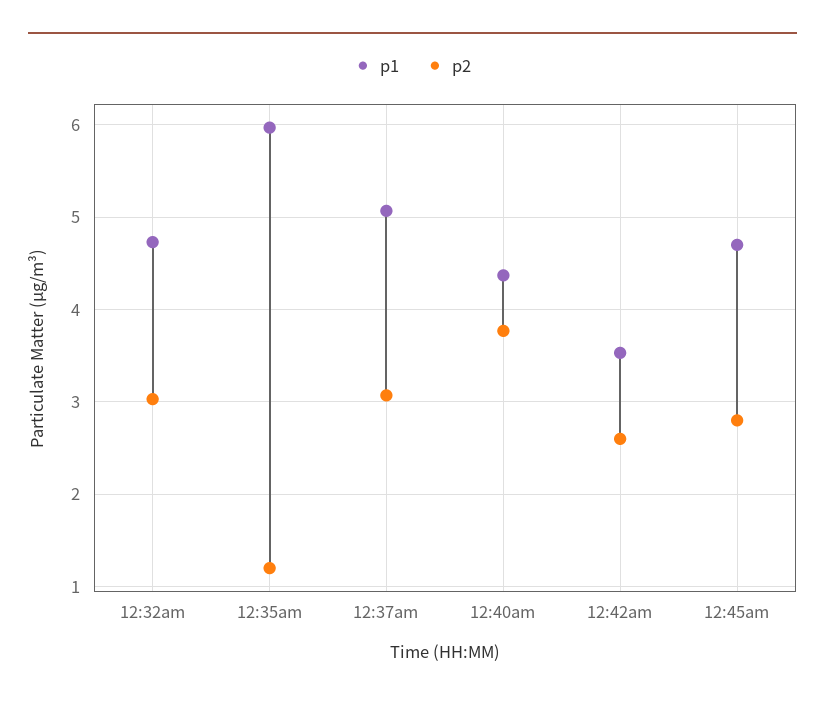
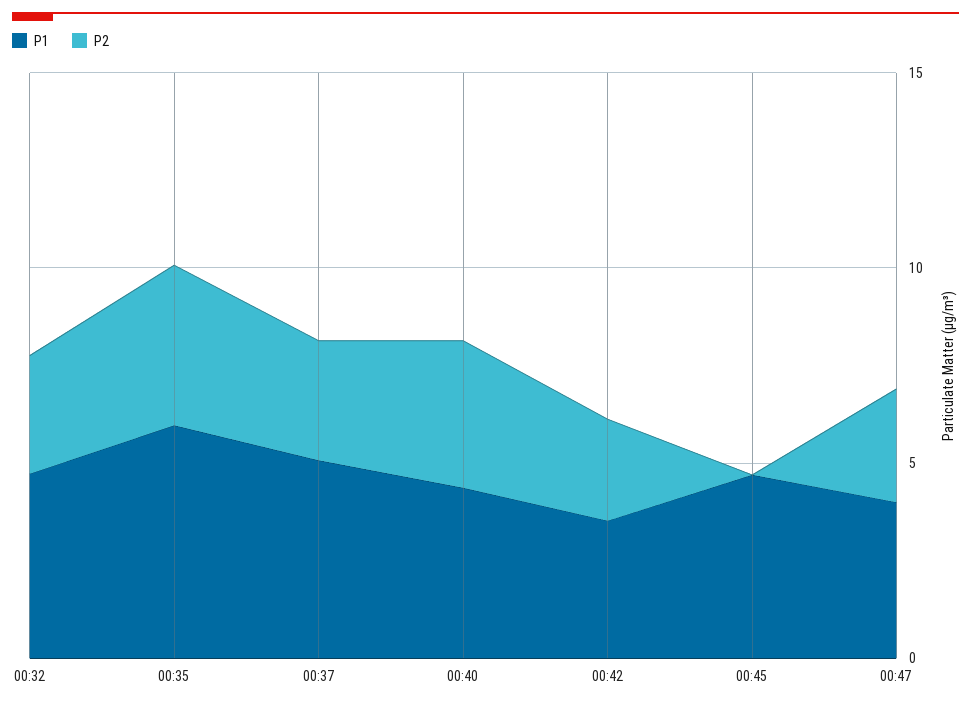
p2, 12:35am: 1.2 -> 4
p2, 12:45am: 2.8 -> 0
p1, 00:47: none -> 4
p2, 00:47: none -> 3

